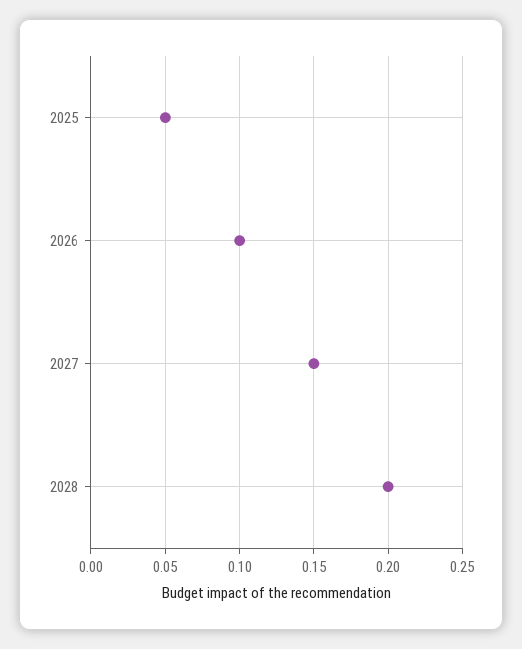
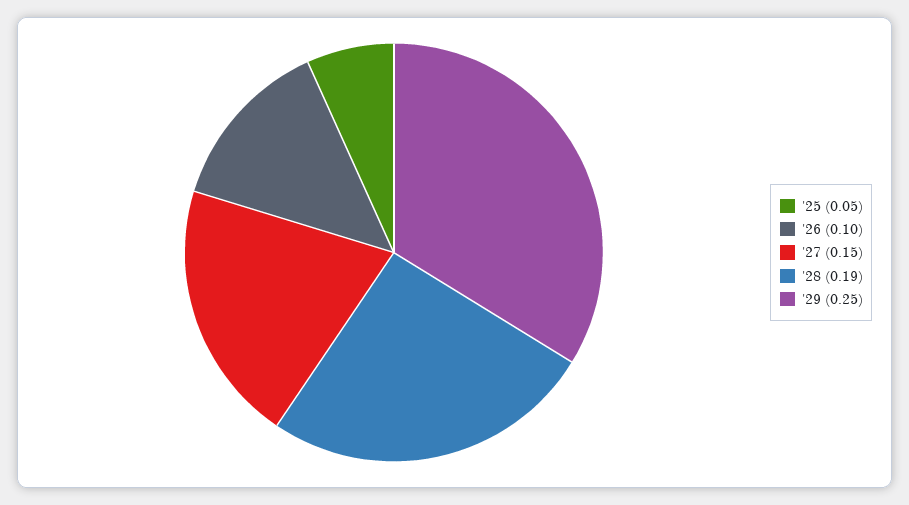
2028: 0.2 -> 0.19
'29: none -> 0.25

